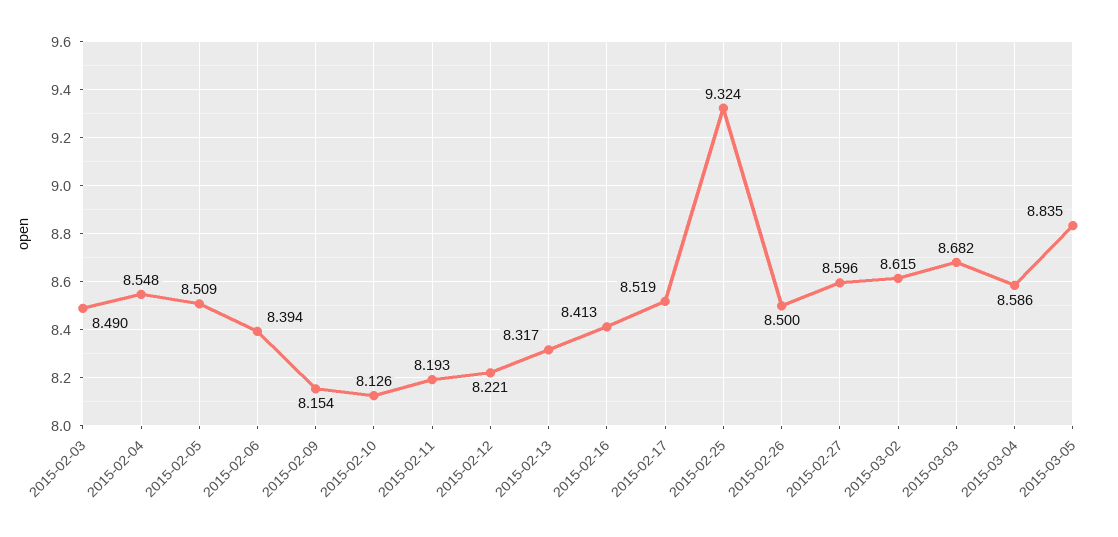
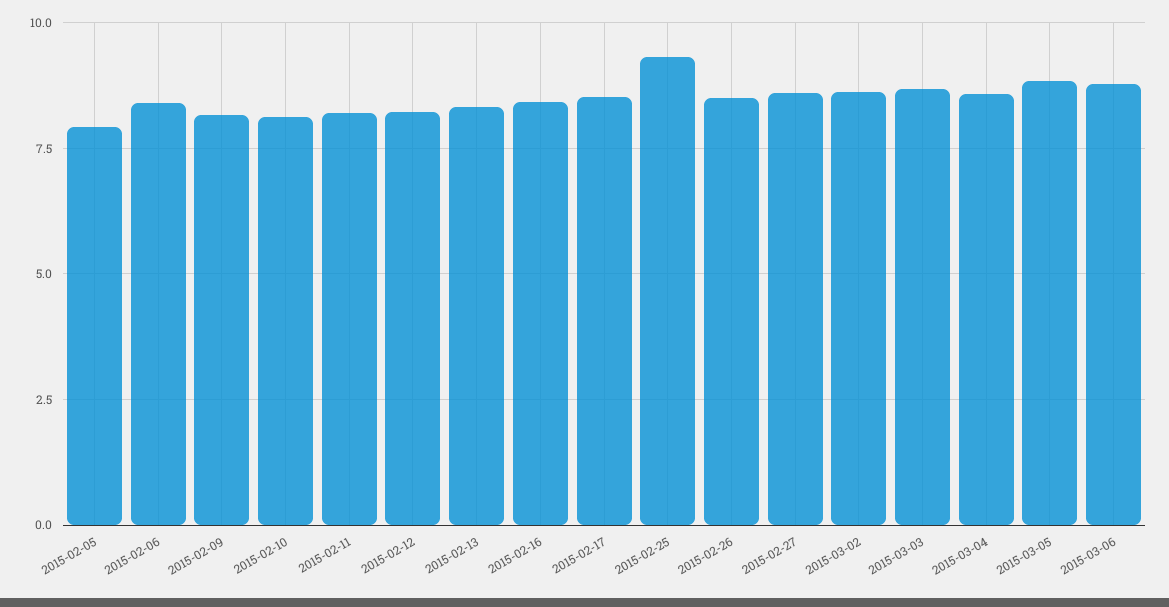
2015-02-03: 8.49 -> none
2015-02-04: 8.548 -> none
2015-02-05: 8.509 -> 8
2015-03-06: none -> 8.75

